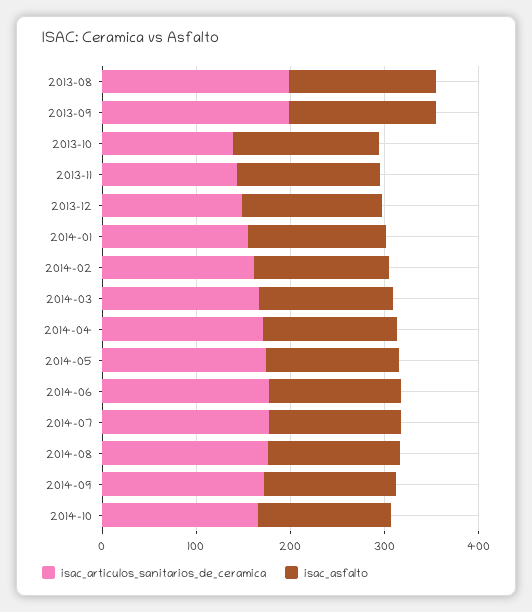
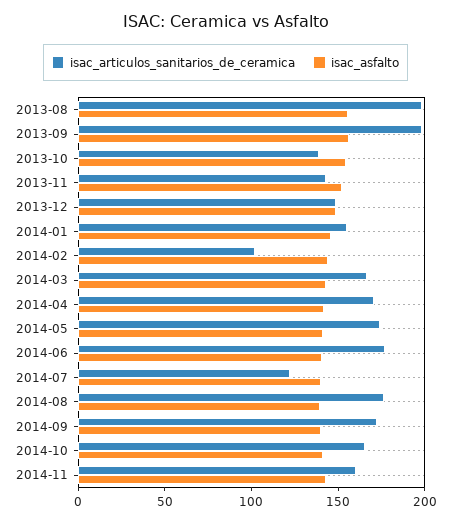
isac_articulos_sanitarios_de_ceramica, 2014-02: 160 -> 100
isac_articulos_sanitarios_de_ceramica, 2014-07: 180 -> 120
isac_articulos_sanitarios_de_ceramica, 2014-11: none -> 160
isac_asfalto, 2014-11: none -> 140

